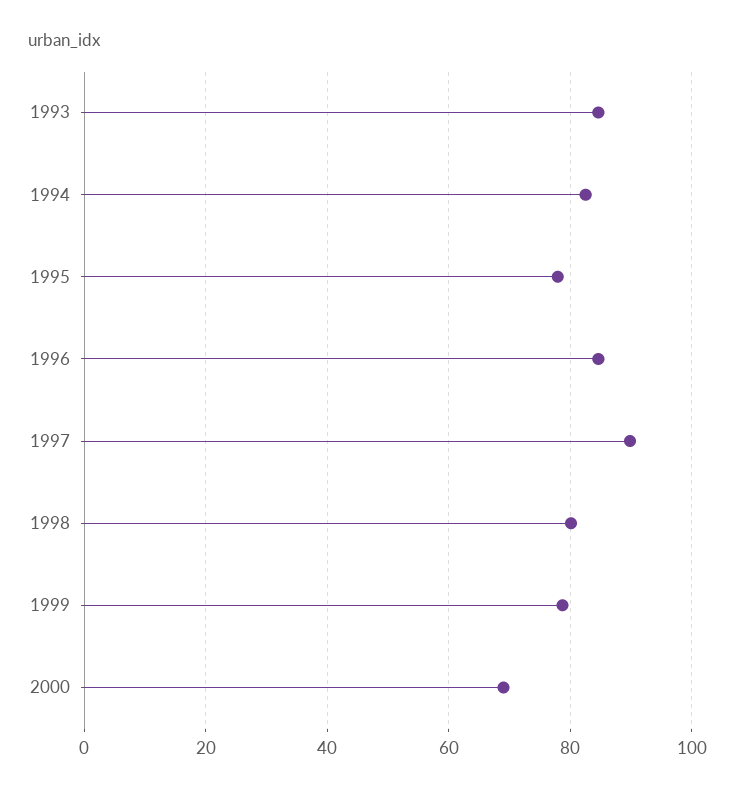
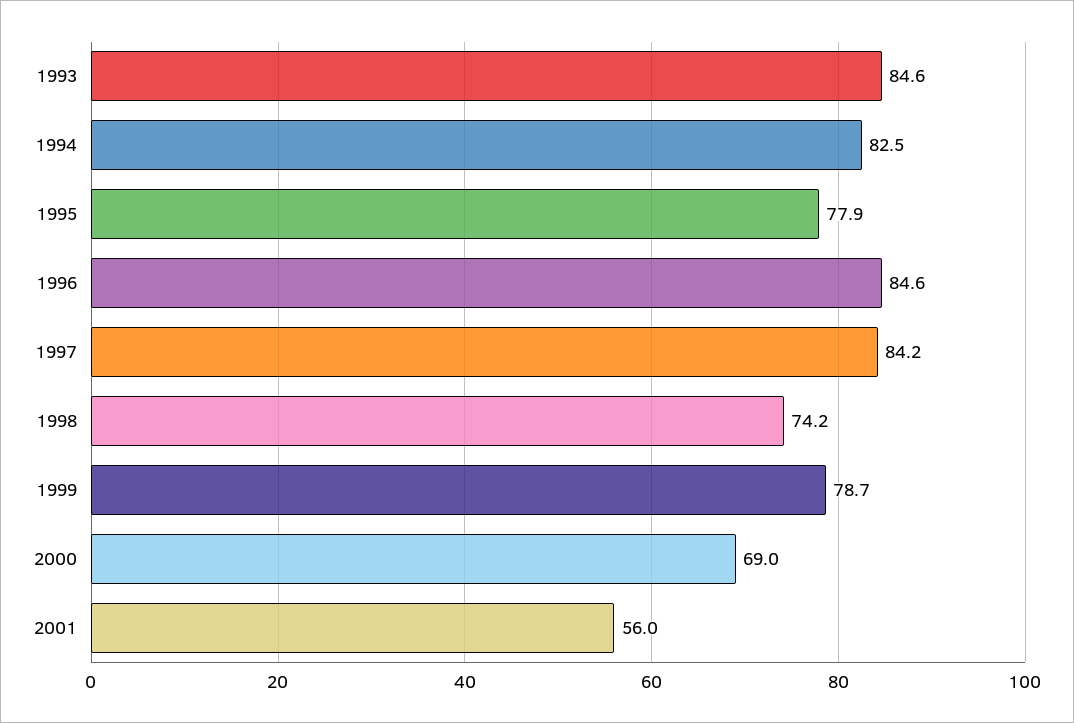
1997: 90 -> 84.2
1998: 80 -> 74.2
2001: none -> 56

